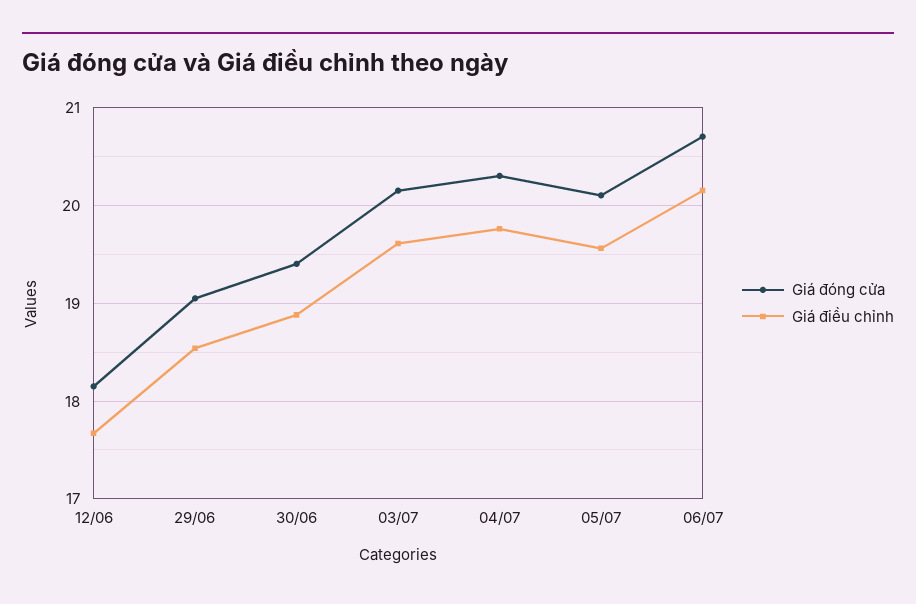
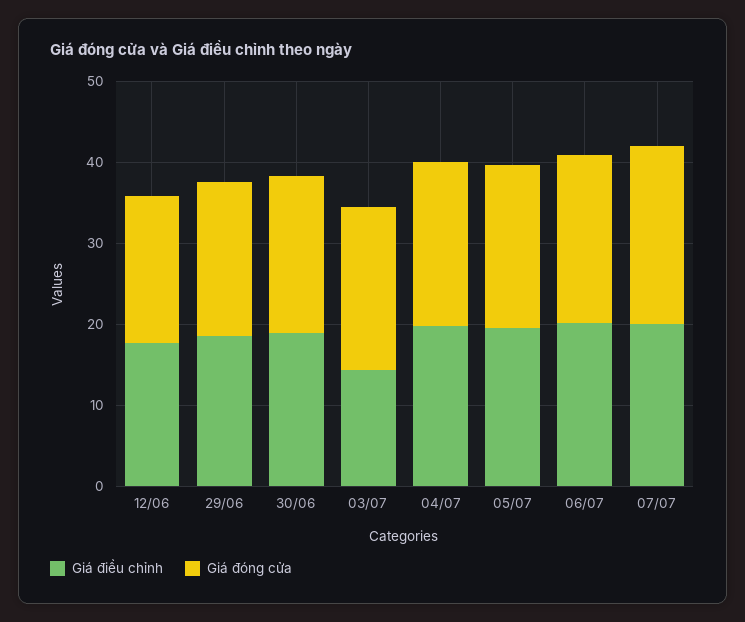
Giá điều chỉnh, 03/07: 19.6 -> 14
Giá điều chỉnh, 07/07: none -> 20
Giá đóng cửa, 07/07: none -> 22

